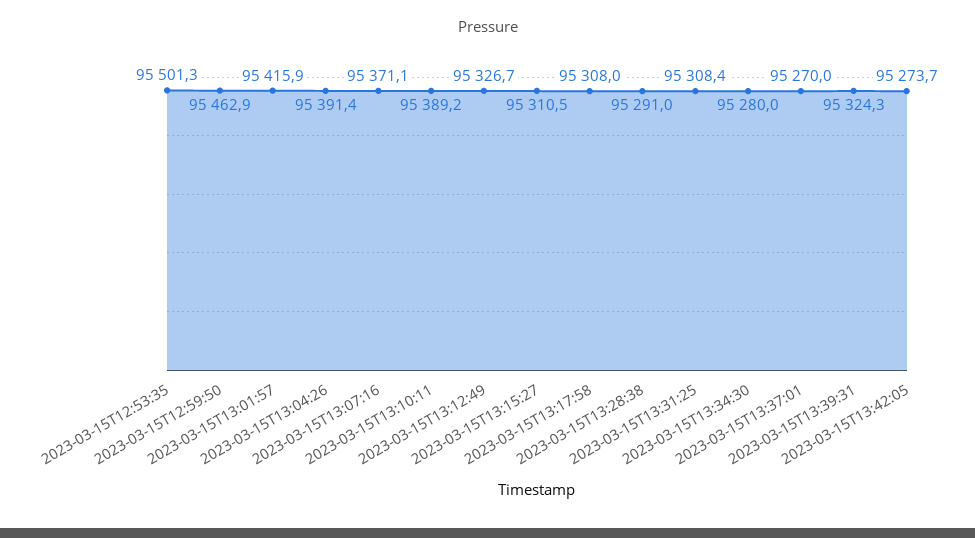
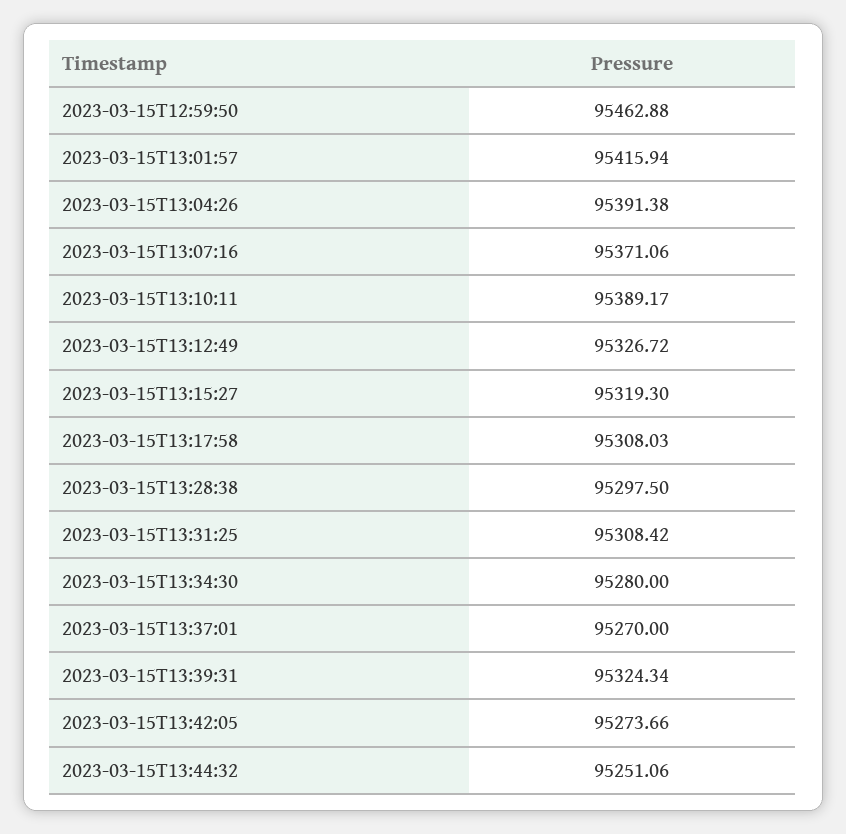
2023-03-15T12:53:35: 95501.3 -> none
2023-03-15T13:15:27: 95310.5 -> 95319.3
2023-03-15T13:28:38: 95291 -> 95297.5
2023-03-15T13:44:32: none -> 95251.06

